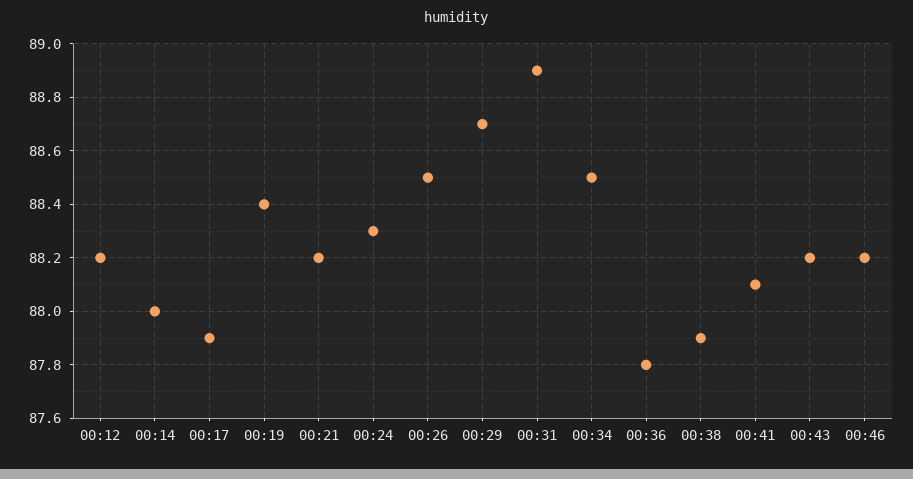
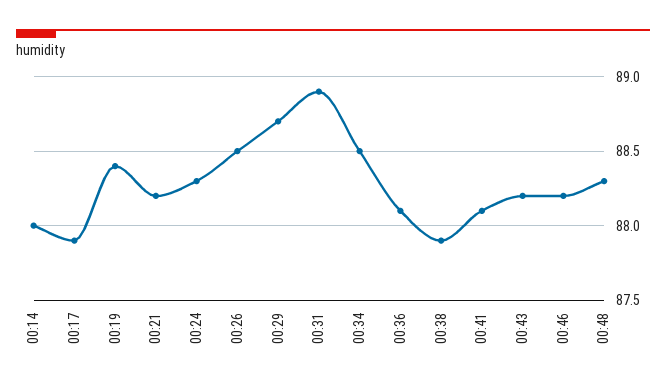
00:12: 88.2 -> none
00:36: 87.8 -> 88.1
00:48: none -> 88.3

